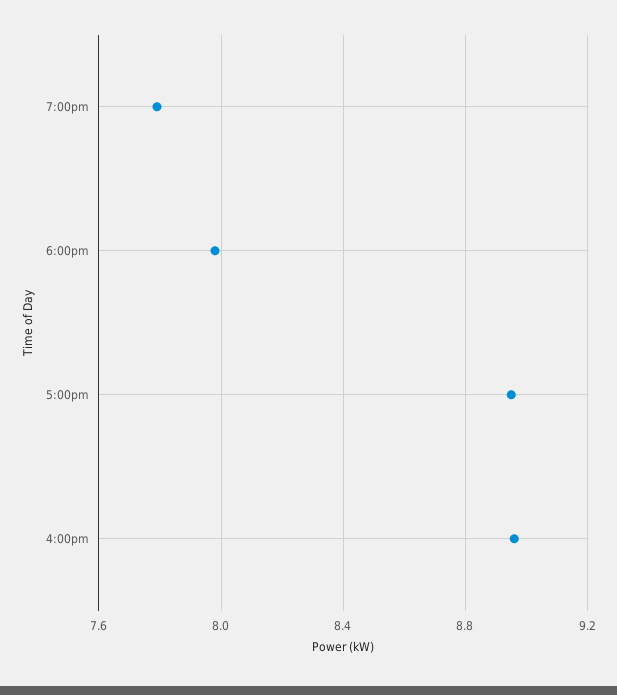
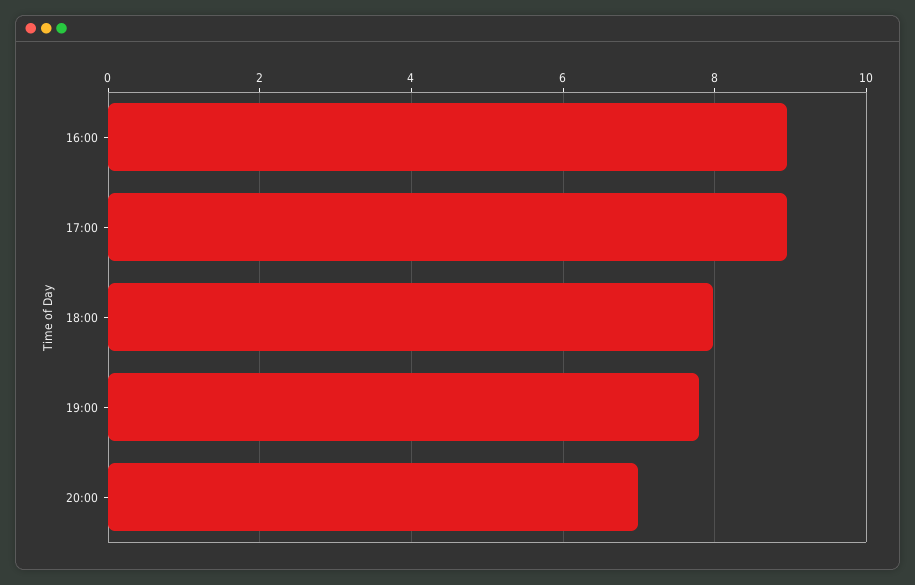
20:00: none -> 7

